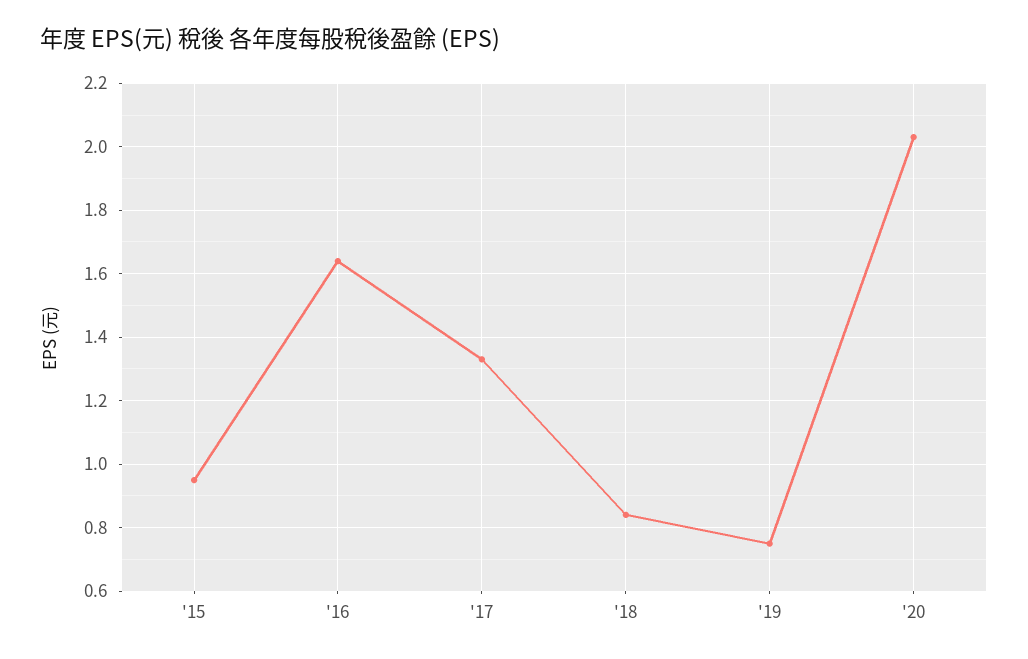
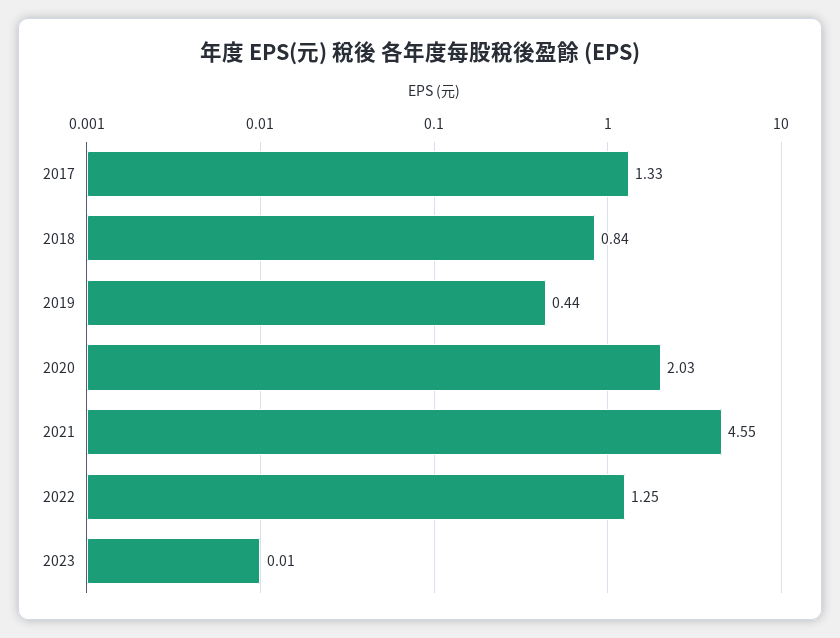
'15: 0.95 -> none
'16: 1.65 -> none
'19: 0.75 -> 0.44
2021: none -> 4.55
2022: none -> 1.25
2023: none -> 0.01

